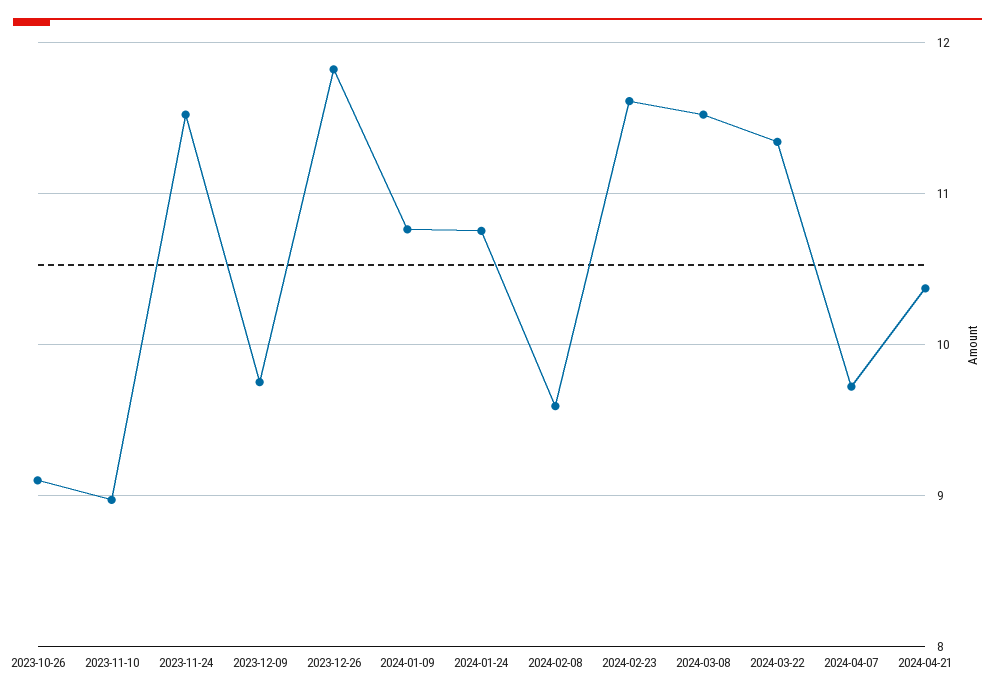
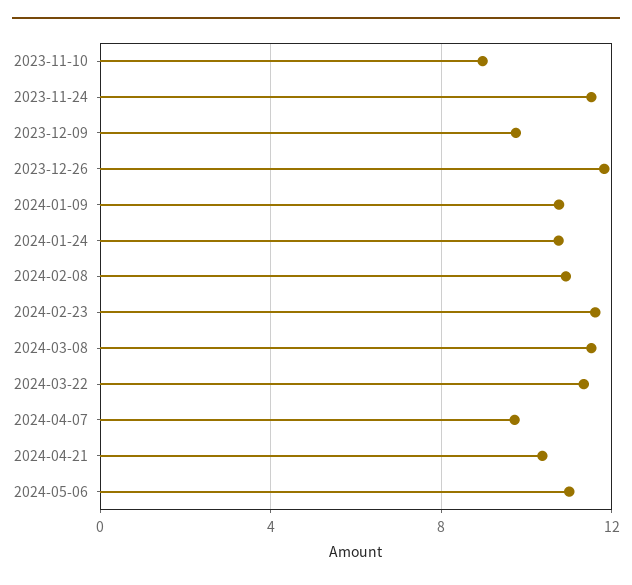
2023-10-26: 9.1 -> none
2024-02-08: 9.6 -> 11
2024-05-06: none -> 11

